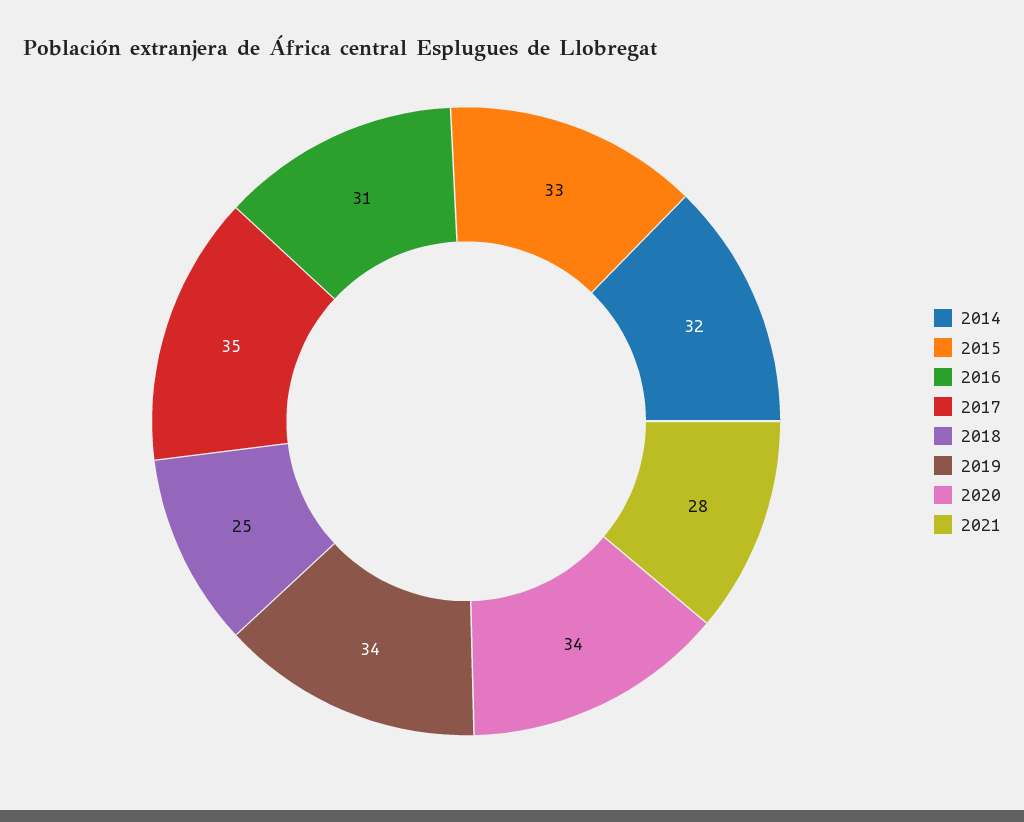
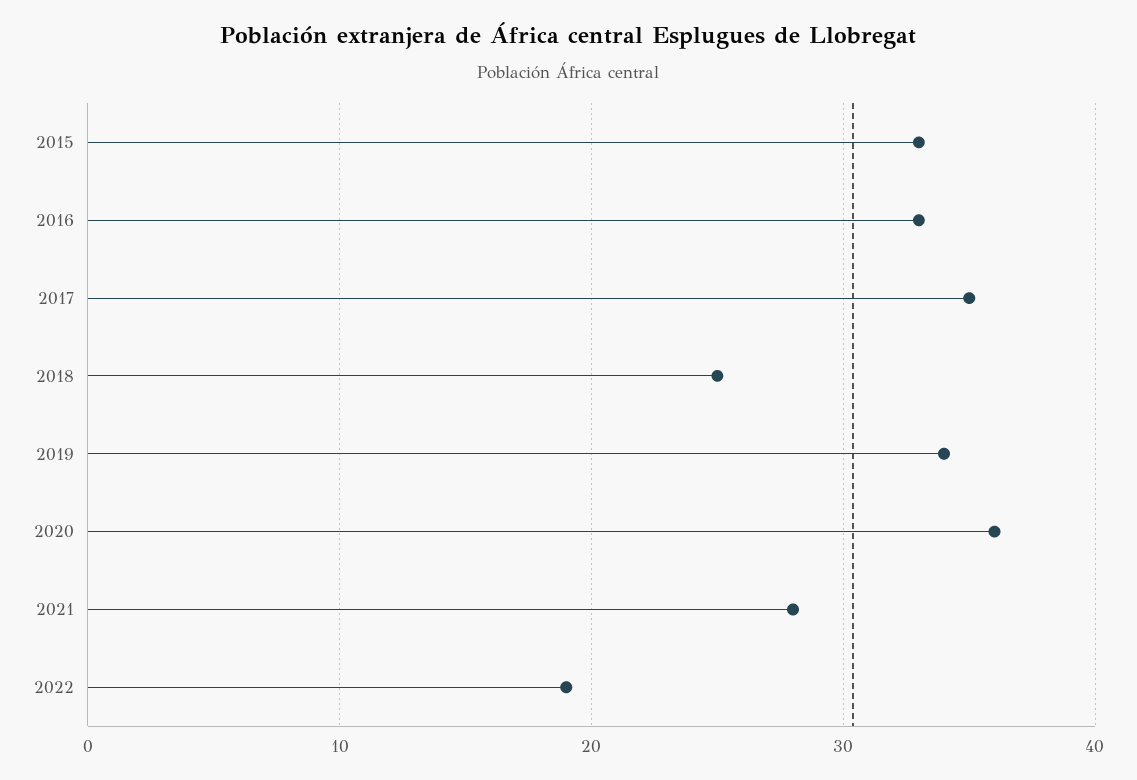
2014: 32 -> none
2016: 31 -> 33
2020: 34 -> 36
2022: none -> 19

